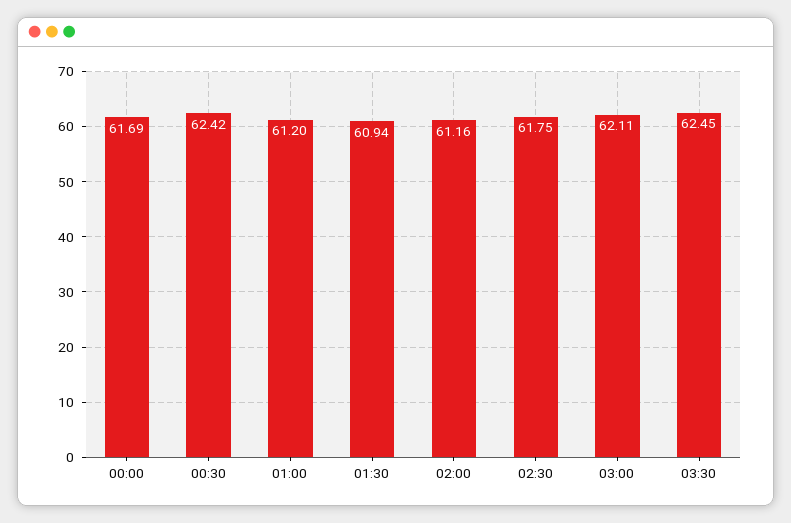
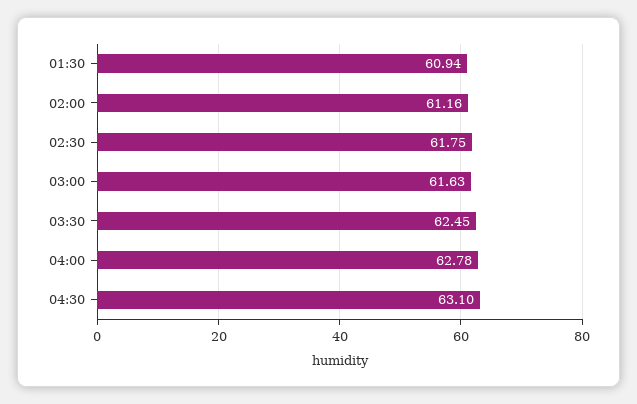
00:00: 61.69 -> none
00:30: 62.42 -> none
01:00: 61.2 -> none
03:00: 62.11 -> 61.63
04:00: none -> 62.78
04:30: none -> 63.1

